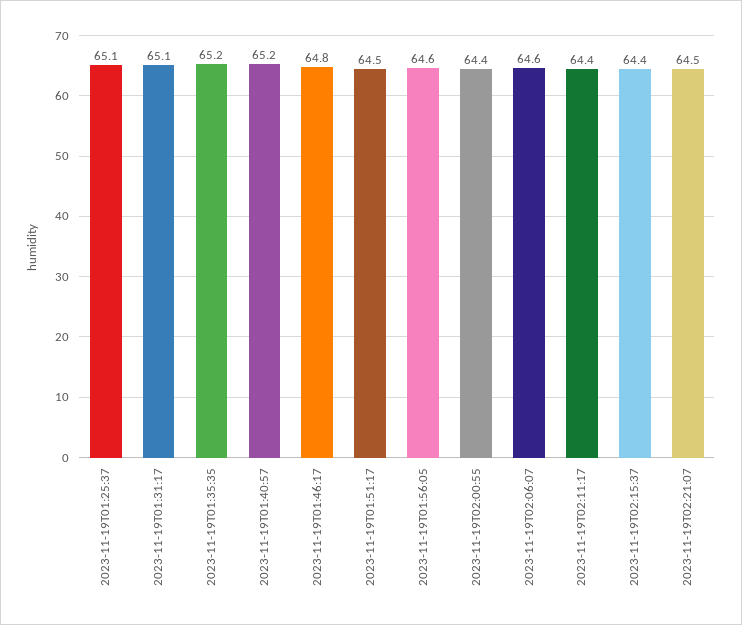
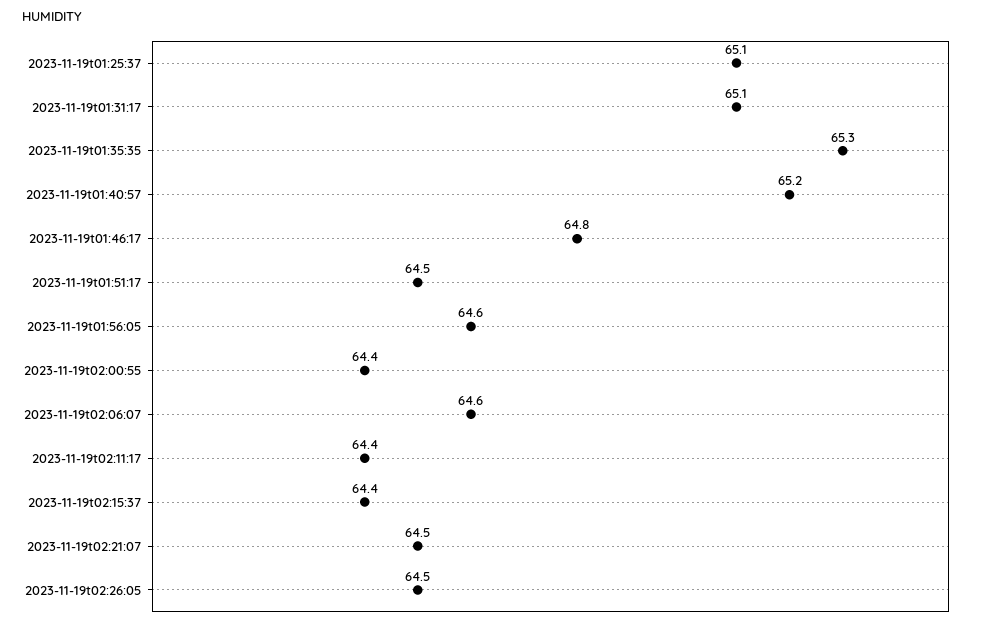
2023-11-19T01:35:35: 65.2 -> 65.3
2023-11-19t02:26:05: none -> 64.5

